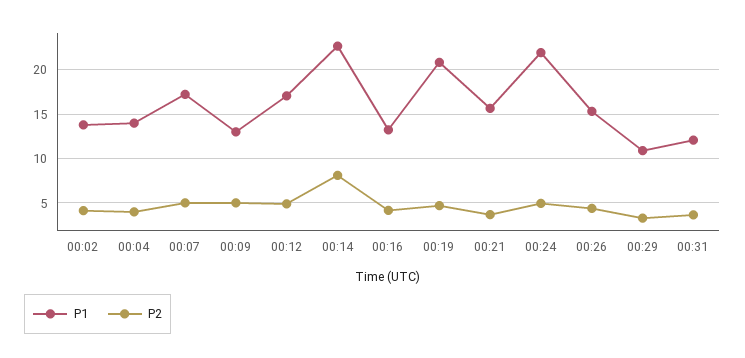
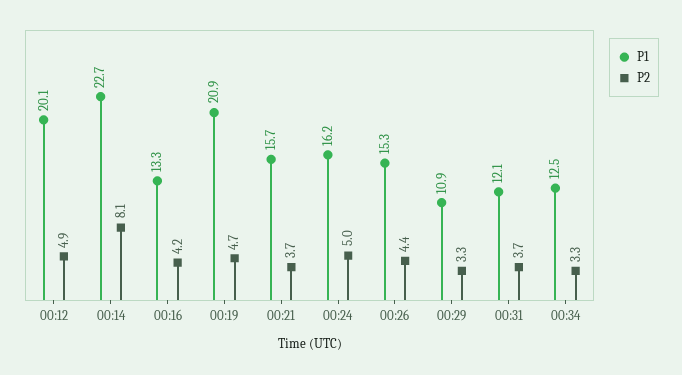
P1, 00:02: 14 -> none
P2, 00:02: 4 -> none
P1, 00:04: 14 -> none
P2, 00:04: 4 -> none
P1, 00:07: 17 -> none
P2, 00:07: 5 -> none
P1, 00:09: 13 -> none
P2, 00:09: 5 -> none
P1, 00:12: 17 -> 20.1
P1, 00:24: 22 -> 16.2
P1, 00:34: none -> 12.5
P2, 00:34: none -> 3.3

